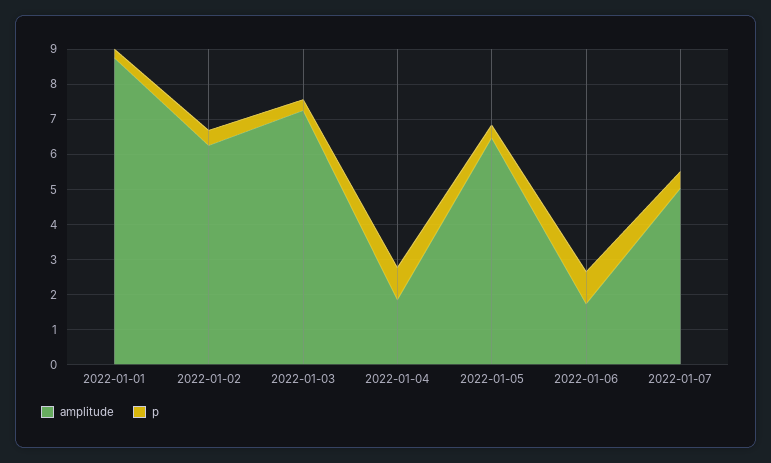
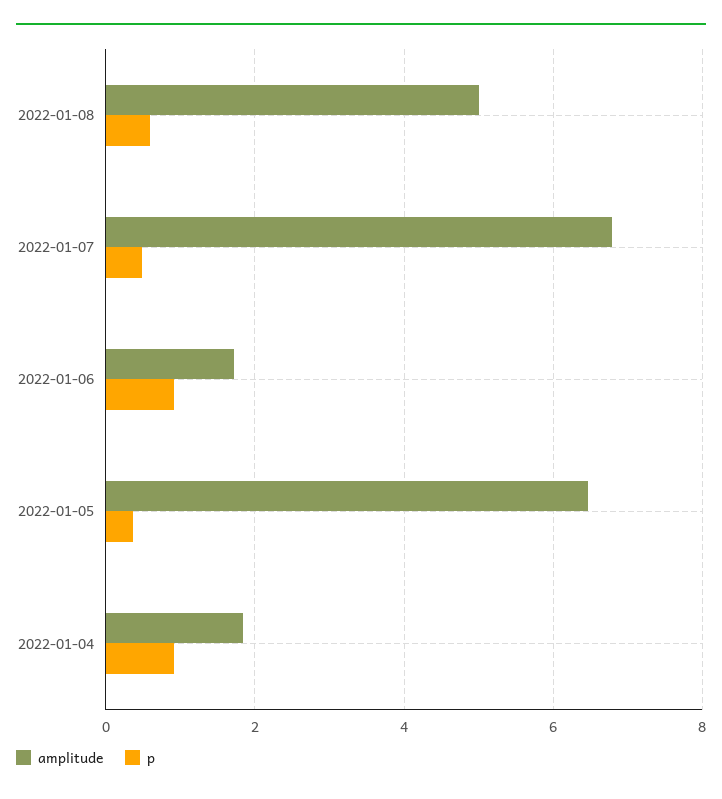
amplitude, 2022-01-01: 8.75 -> none
p, 2022-01-01: 0.25 -> none
amplitude, 2022-01-02: 6.25 -> none
p, 2022-01-02: 0.5 -> none
amplitude, 2022-01-03: 7.25 -> none
p, 2022-01-03: 0.25 -> none
amplitude, 2022-01-07: 5 -> 6.8
amplitude, 2022-01-08: none -> 5
p, 2022-01-08: none -> 0.6

